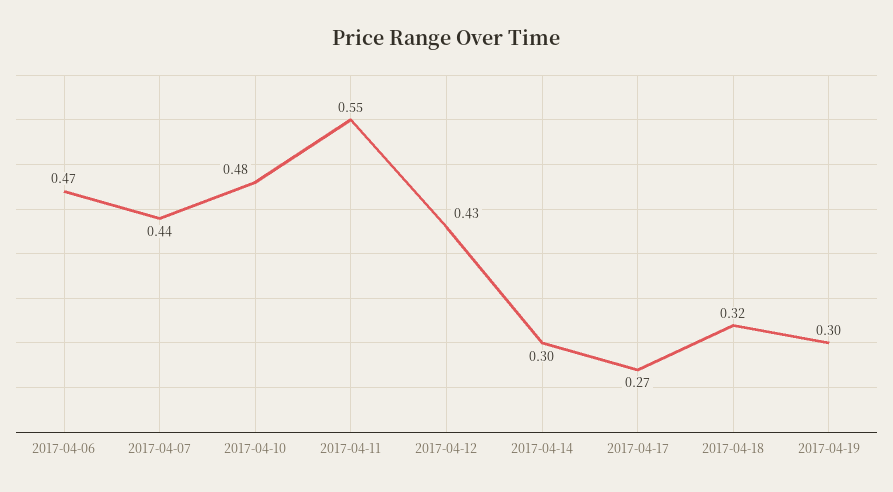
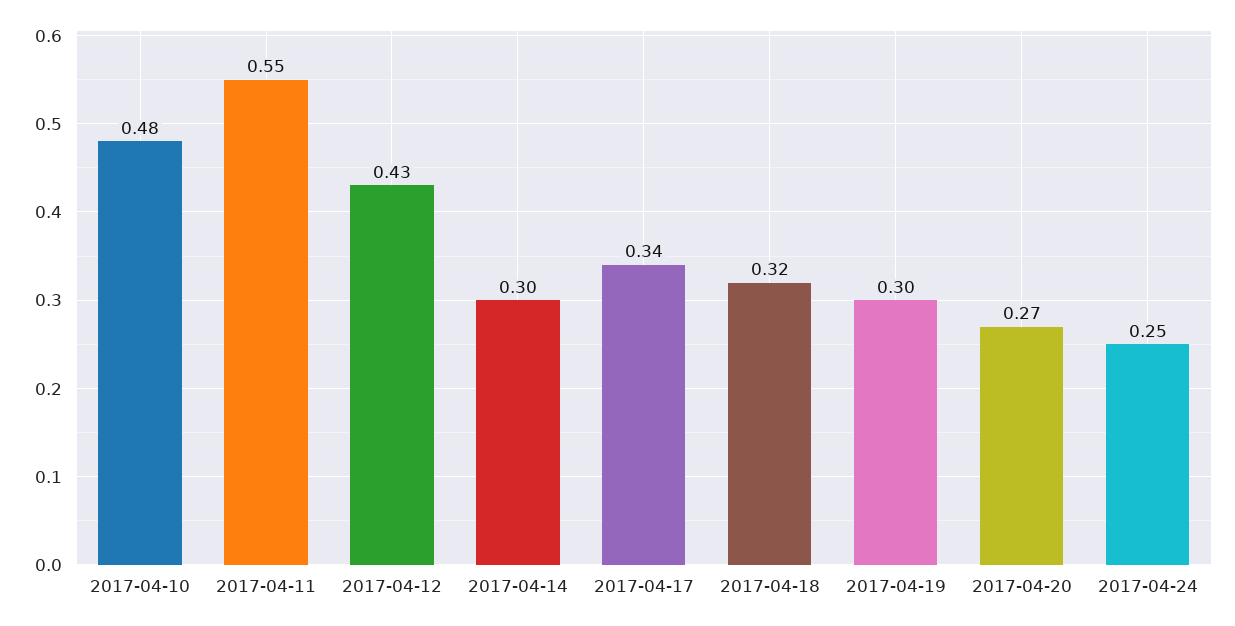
2017-04-06: 0.47 -> none
2017-04-07: 0.44 -> none
2017-04-17: 0.27 -> 0.34
2017-04-20: none -> 0.27
2017-04-24: none -> 0.25

